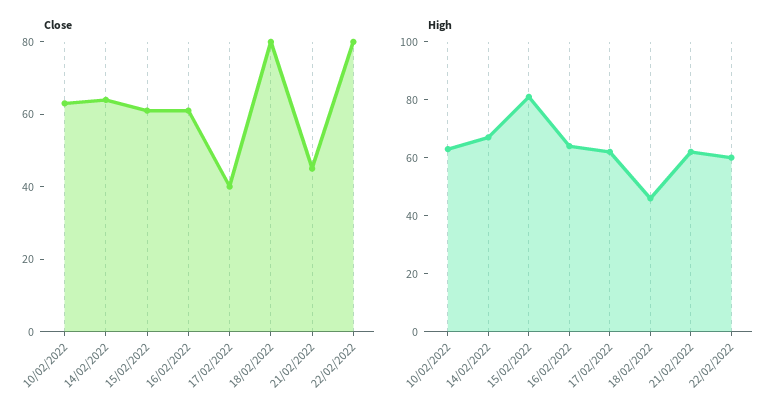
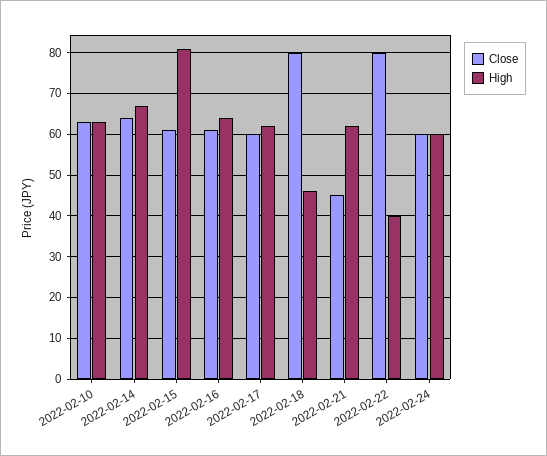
Close, 17/02/2022: 40 -> 60
High, 22/02/2022: 60 -> 40
Close, 2022-02-24: none -> 60
High, 2022-02-24: none -> 60

